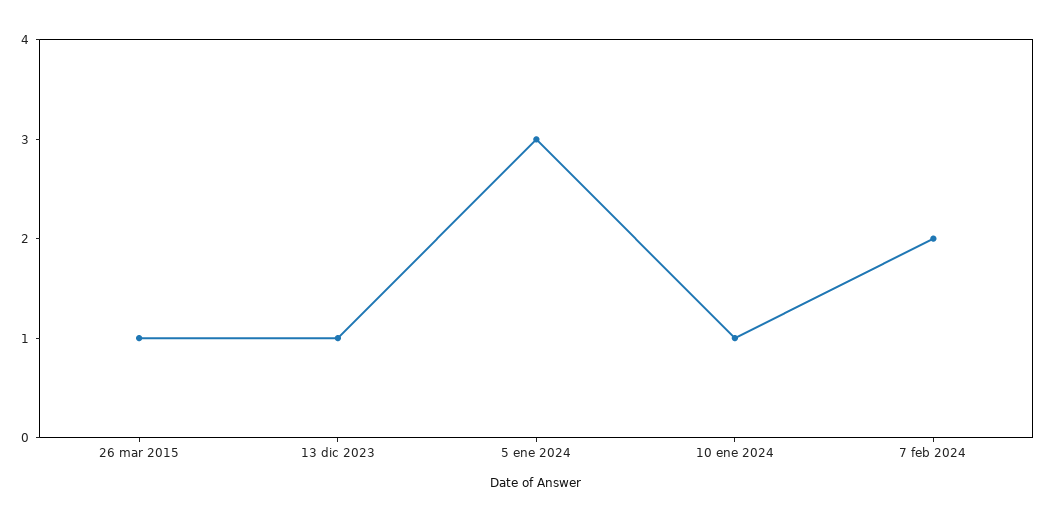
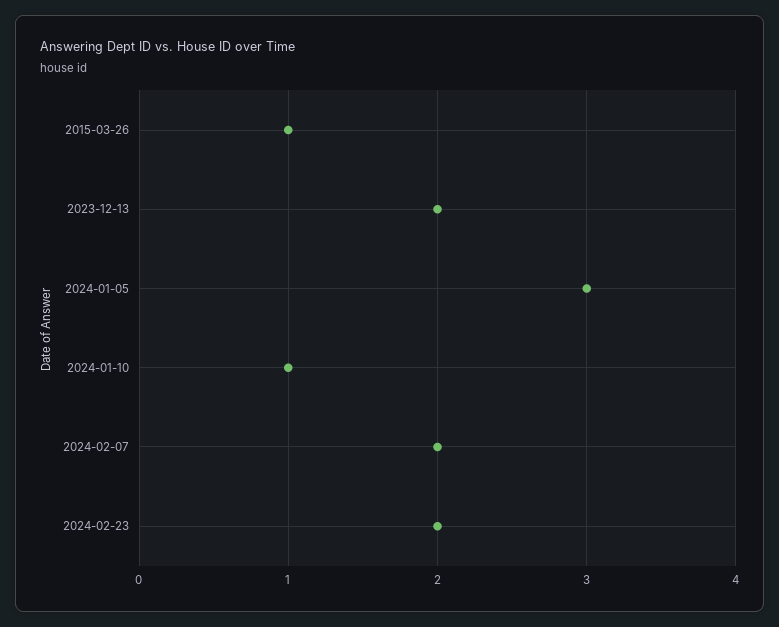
13 dic 2023: 1 -> 2
2024-02-23: none -> 2

